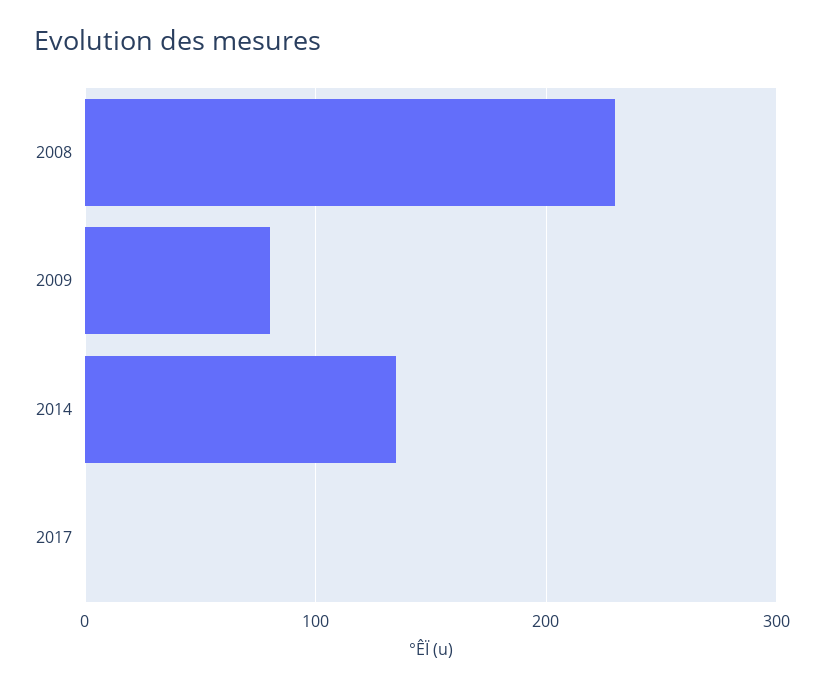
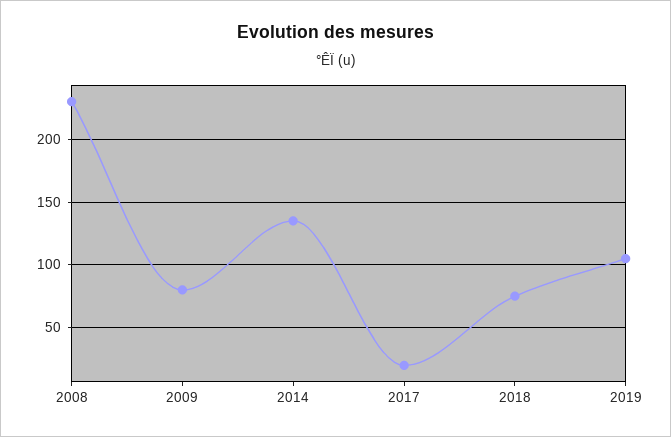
2017: 0 -> 20
2018: none -> 75
2019: none -> 105

